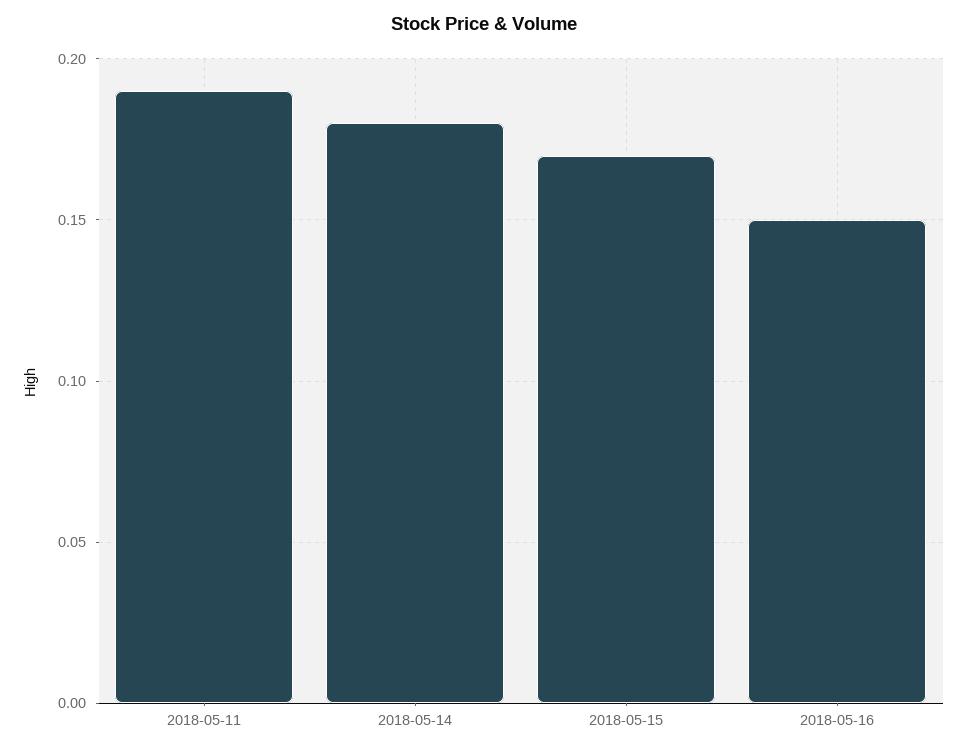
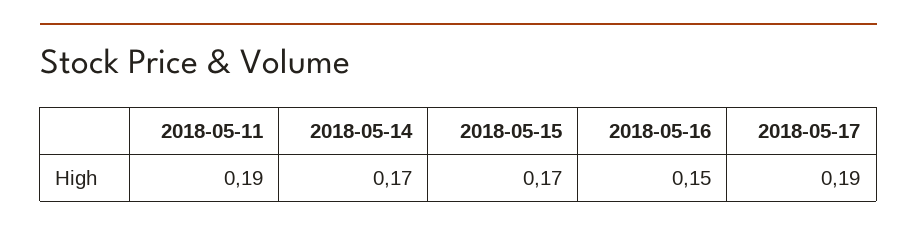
2018-05-14: 0.18 -> 0.17
2018-05-17: none -> 0.19

